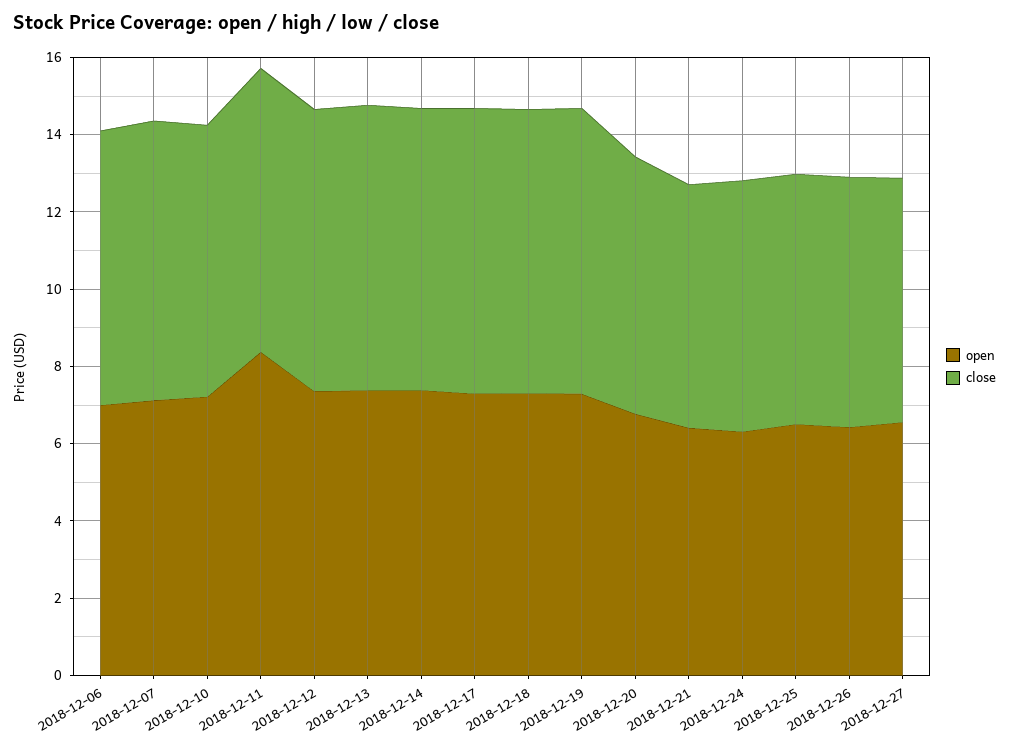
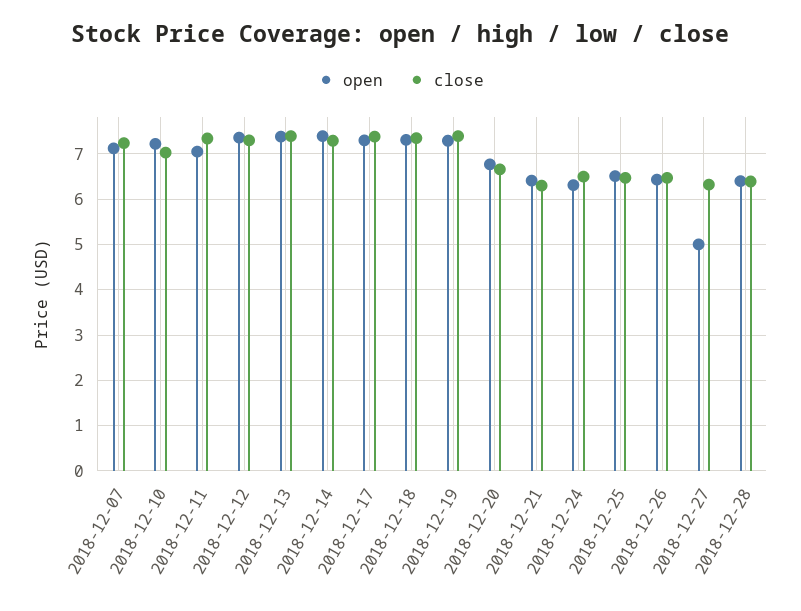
open, 2018-12-06: 7 -> none
close, 2018-12-06: 7 -> none
open, 2018-12-11: 8.5 -> 7
open, 2018-12-27: 6.5 -> 5
open, 2018-12-28: none -> 6.4
close, 2018-12-28: none -> 6.4

